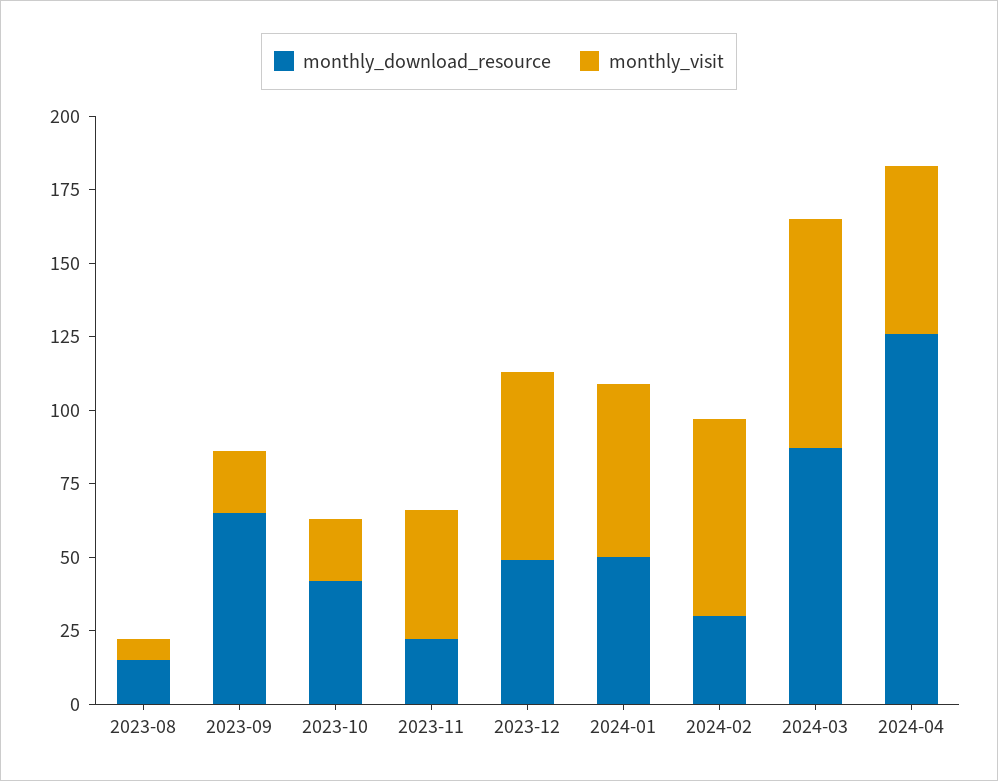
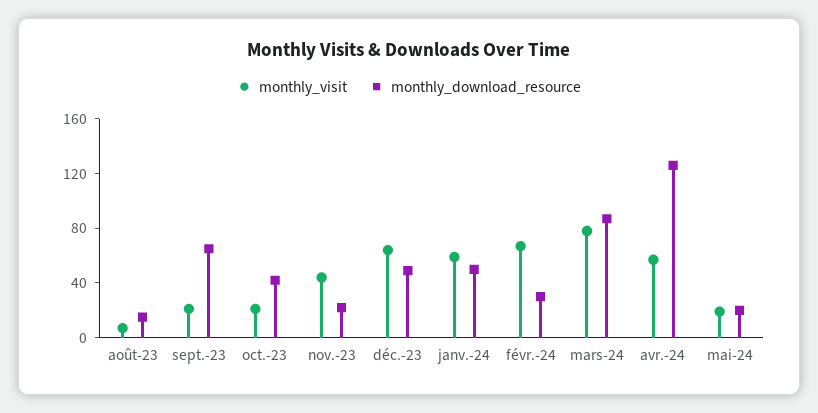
monthly_visit, mai-24: none -> 20
monthly_download_resource, mai-24: none -> 20

